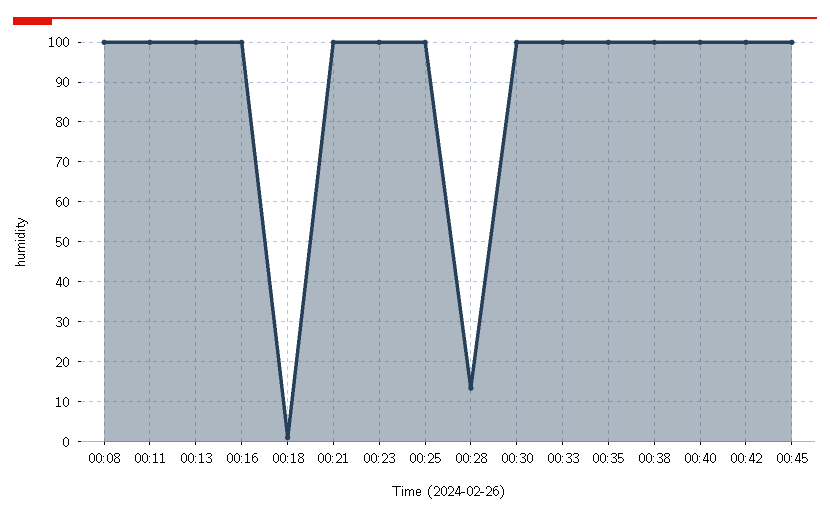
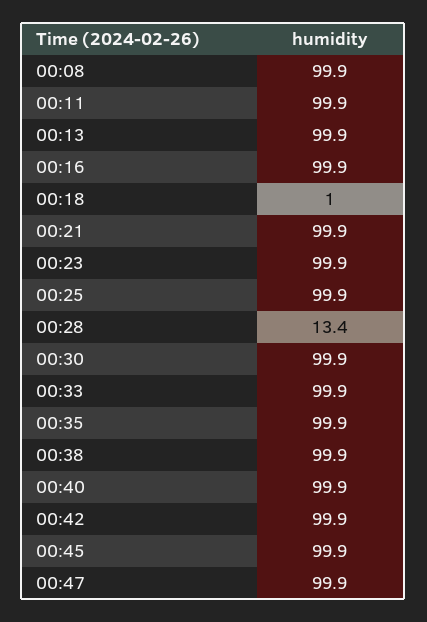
00:47: none -> 99.9

